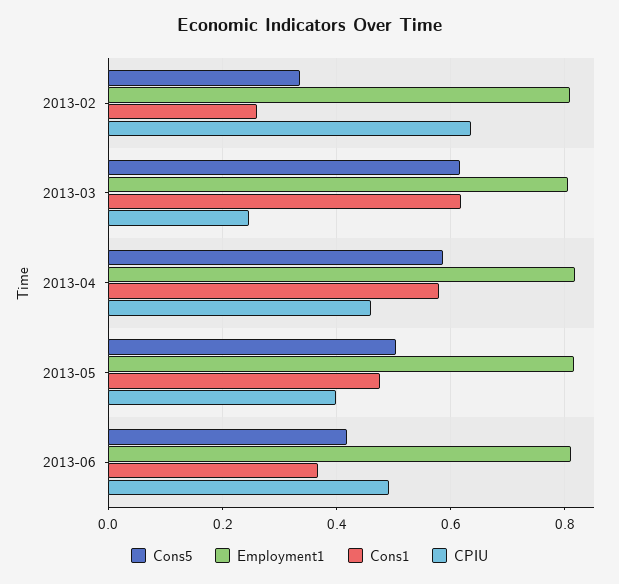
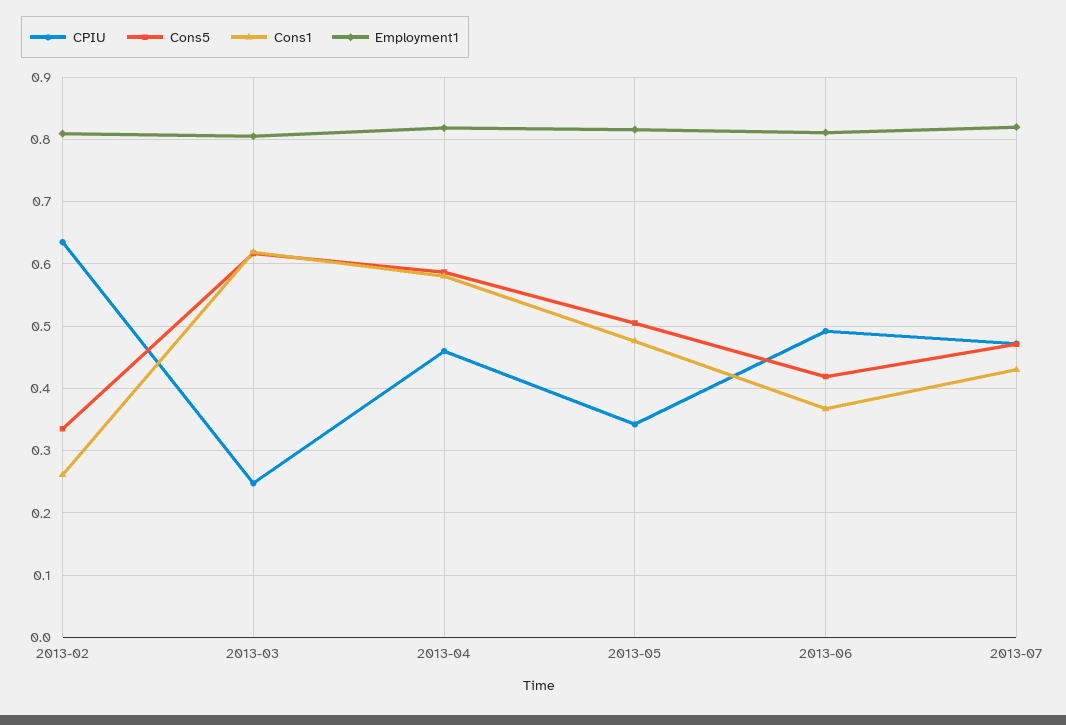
CPIU, 2013-05: 0.4 -> 0.34
CPIU, 2013-07: none -> 0.47
Cons5, 2013-07: none -> 0.47
Cons1, 2013-07: none -> 0.43
Employment1, 2013-07: none -> 0.82

